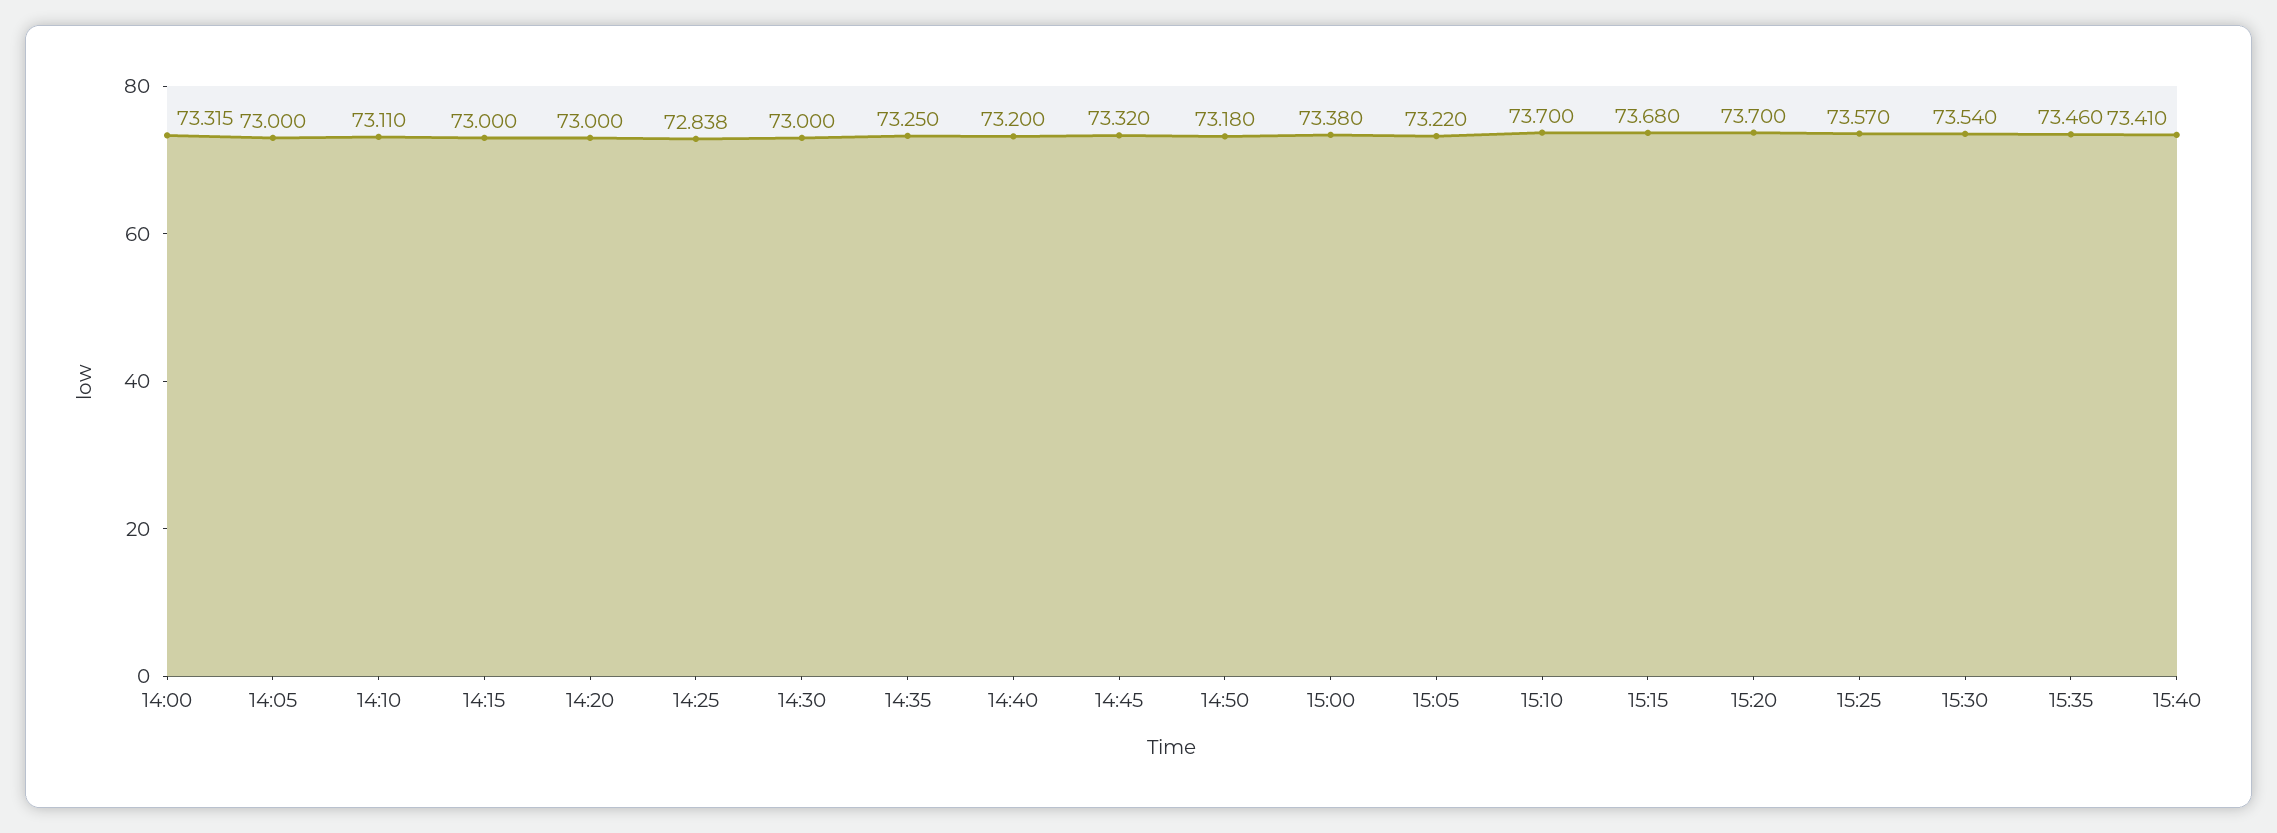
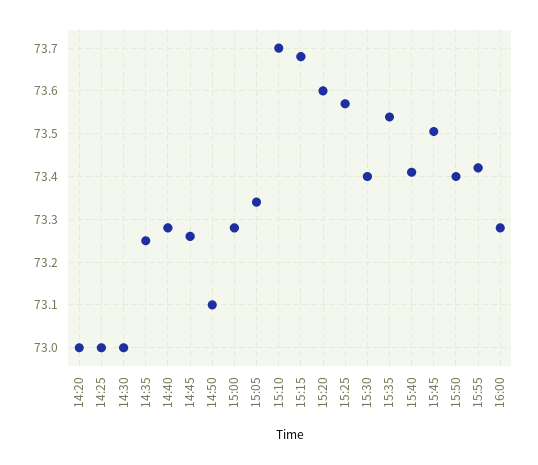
14:00: 73.315 -> none
14:05: 73 -> none
14:10: 73.11 -> none
14:15: 73 -> none
14:25: 72.838 -> 73
14:40: 73.2 -> 73.28
14:45: 73.32 -> 73.26
14:50: 73.18 -> 73.1
15:00: 73.38 -> 73.28
15:05: 73.22 -> 73.34
15:20: 73.7 -> 73.6
15:30: 73.54 -> 73.4
15:35: 73.46 -> 73.54
15:45: none -> 73.5
15:50: none -> 73.4
15:55: none -> 73.42
16:00: none -> 73.28

